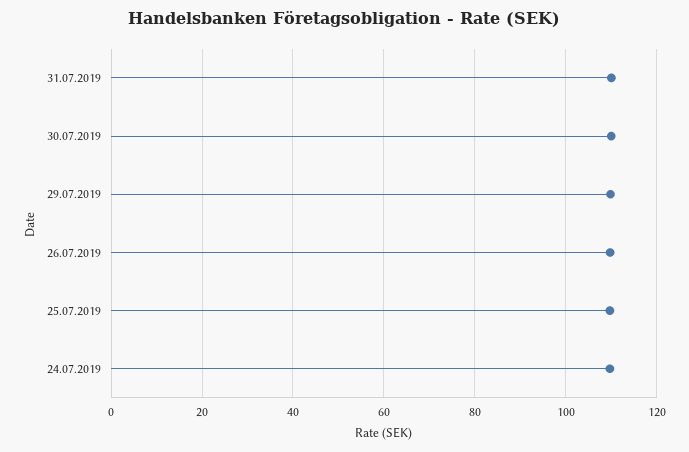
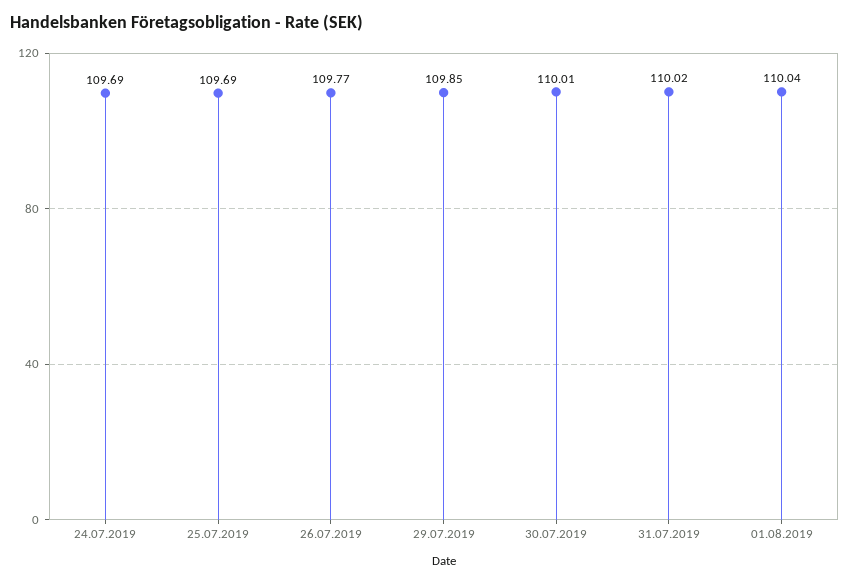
01.08.2019: none -> 110.04

